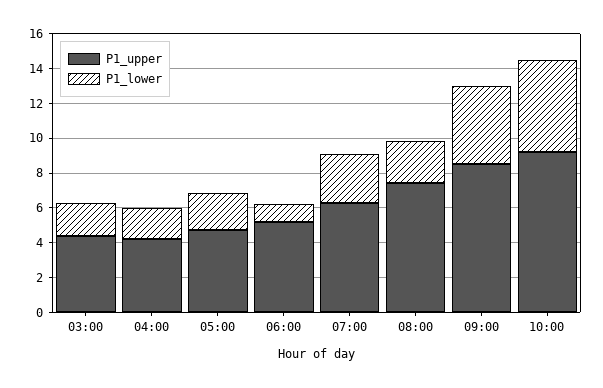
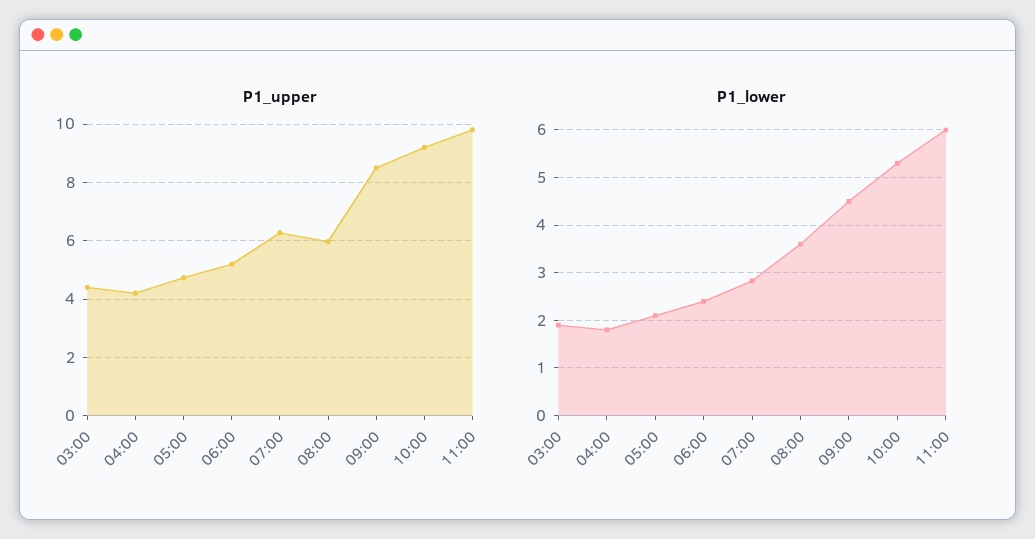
P1_lower, 06:00: 1 -> 2.4
P1_upper, 08:00: 7.5 -> 6
P1_lower, 08:00: 2.5 -> 3.6
P1_upper, 11:00: none -> 9.75
P1_lower, 11:00: none -> 6

